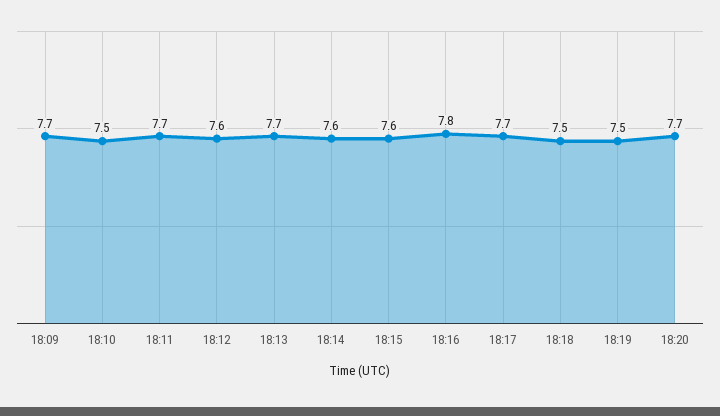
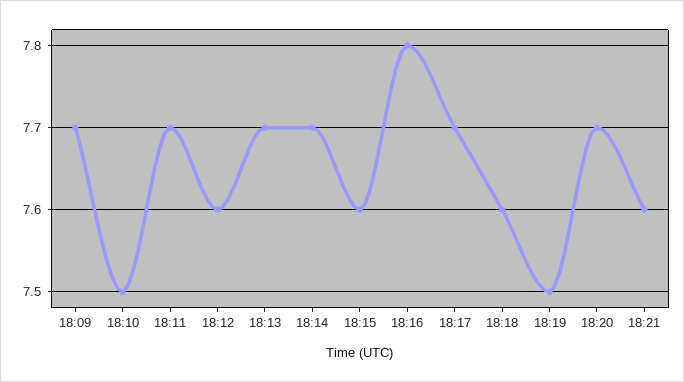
18:14: 7.6 -> 7.7
18:18: 7.5 -> 7.6
18:21: none -> 7.6

